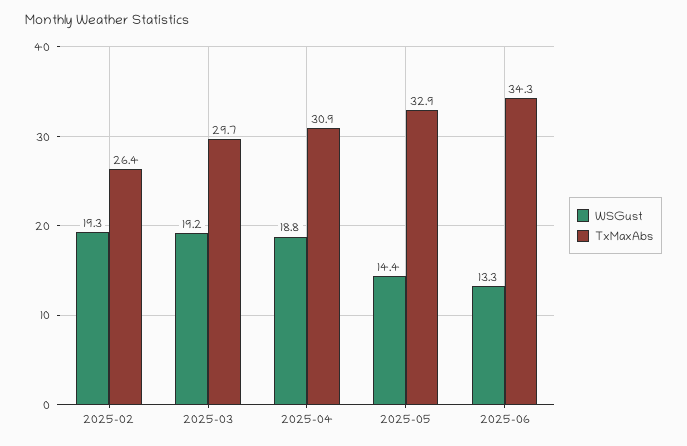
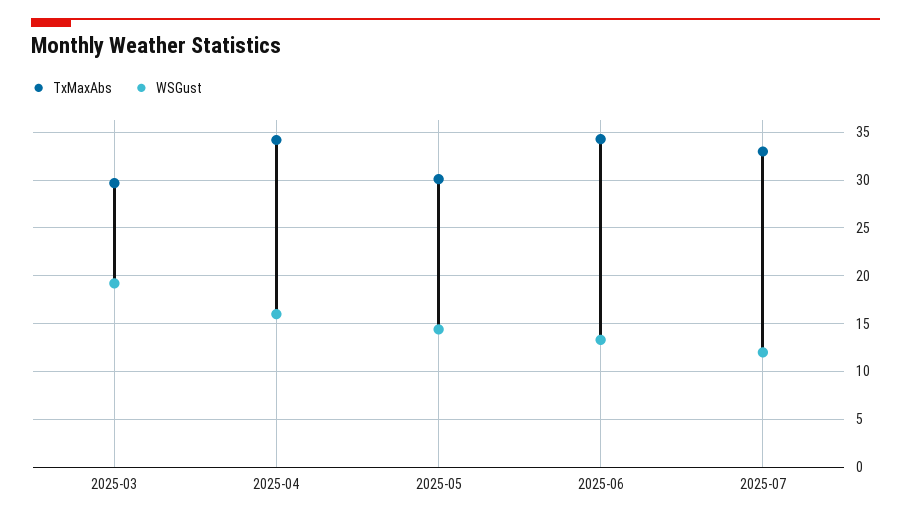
WSGust, 2025-02: 19.3 -> none
TxMaxAbs, 2025-02: 26.4 -> none
WSGust, 2025-04: 18.8 -> 16
TxMaxAbs, 2025-04: 30.9 -> 34
TxMaxAbs, 2025-05: 32.9 -> 30
TxMaxAbs, 2025-07: none -> 33
WSGust, 2025-07: none -> 12

